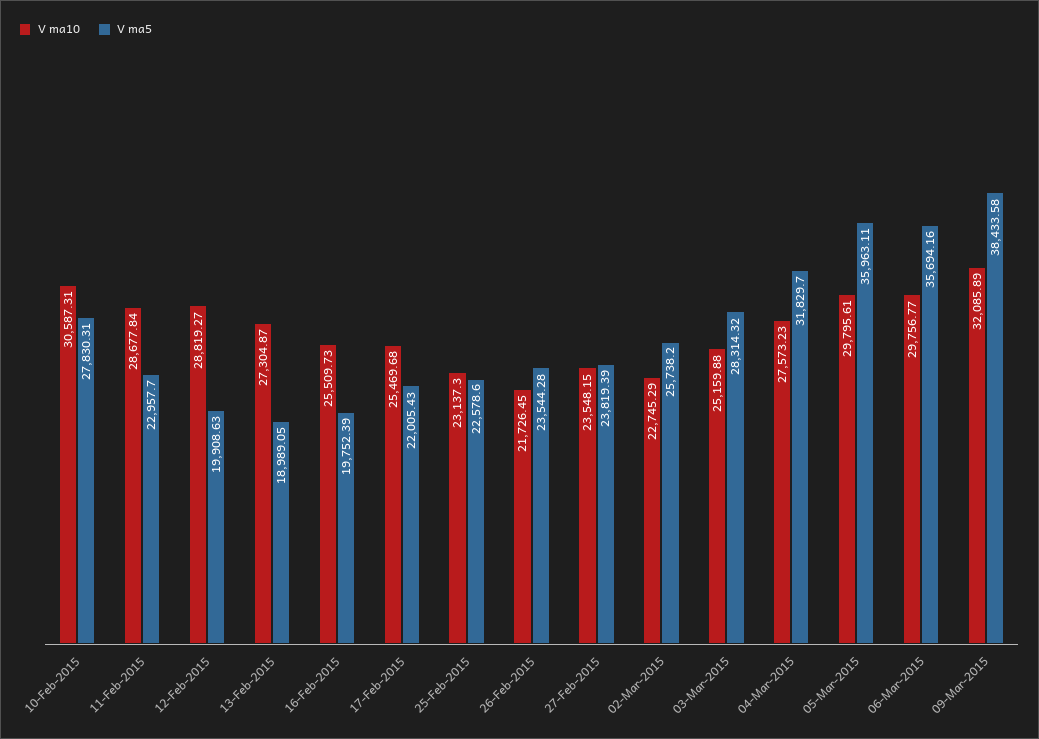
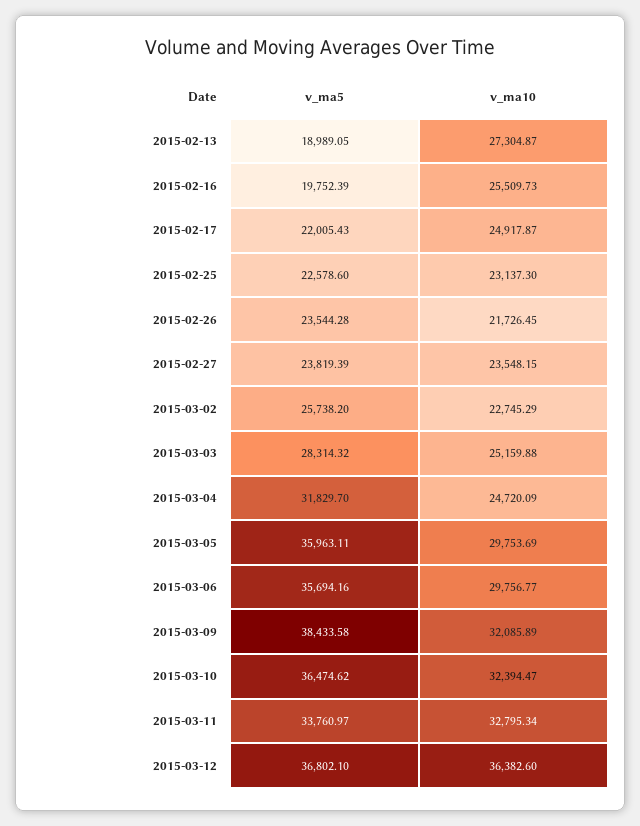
V ma10, 10-Feb-2015: 30587.31 -> none
V ma5, 10-Feb-2015: 27830.31 -> none
V ma10, 11-Feb-2015: 28677.84 -> none
V ma5, 11-Feb-2015: 22957.7 -> none
V ma10, 12-Feb-2015: 28819.27 -> none
V ma5, 12-Feb-2015: 19908.63 -> none
V ma10, 17-Feb-2015: 25469.68 -> 24917.87
V ma10, 04-Mar-2015: 27573.23 -> 24720.09
V ma10, 05-Mar-2015: 29795.61 -> 29753.69
V ma5, 2015-03-10: none -> 36474.62
V ma10, 2015-03-10: none -> 32394.47
V ma5, 2015-03-11: none -> 33760.97
V ma10, 2015-03-11: none -> 32795.34
V ma5, 2015-03-12: none -> 36802.1
V ma10, 2015-03-12: none -> 36382.6

